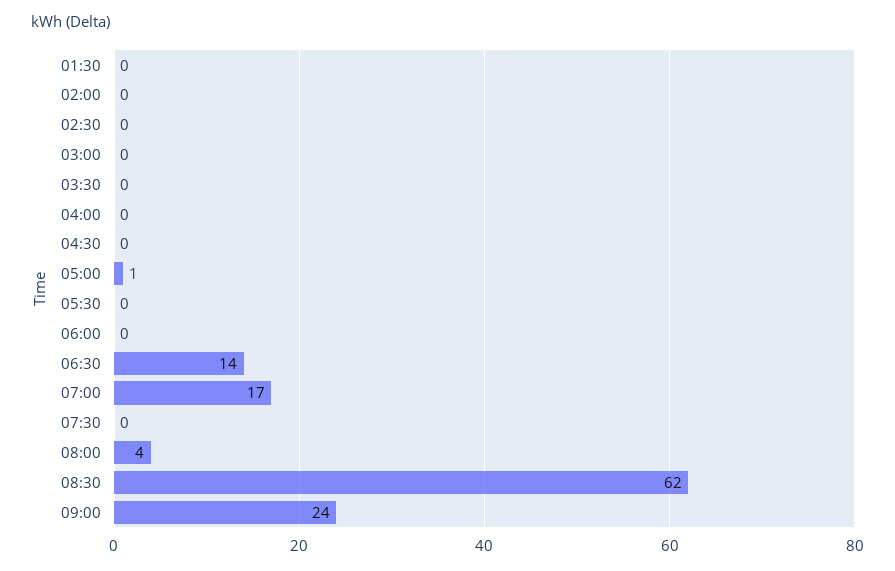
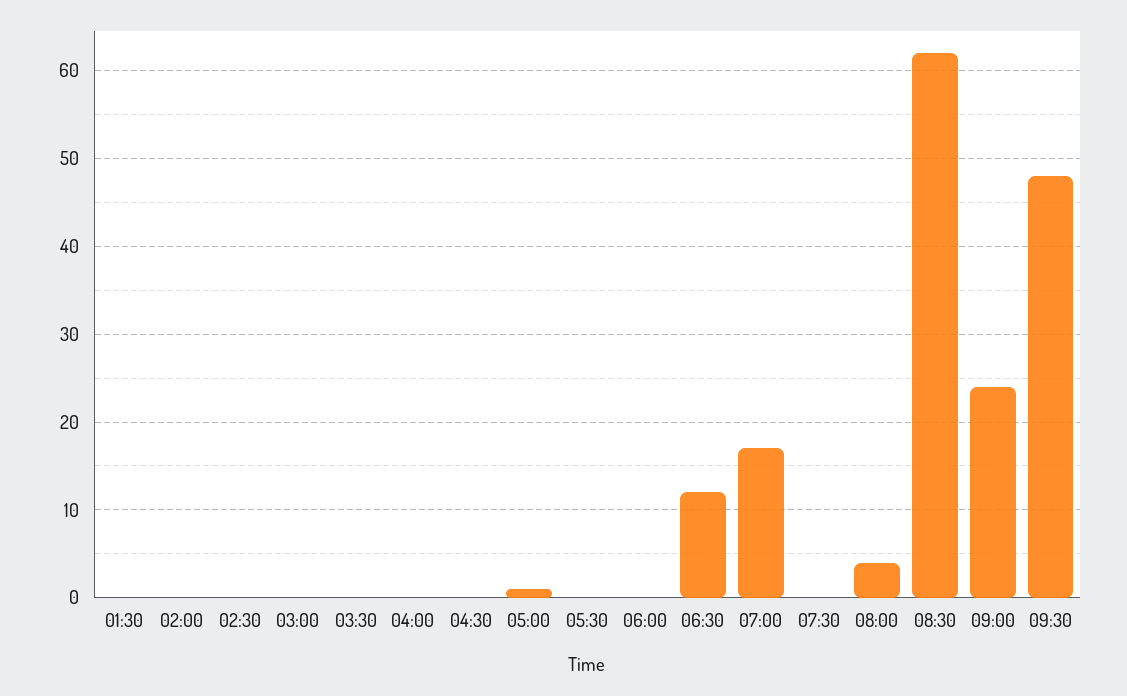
06:30: 14 -> 12
09:30: none -> 48

